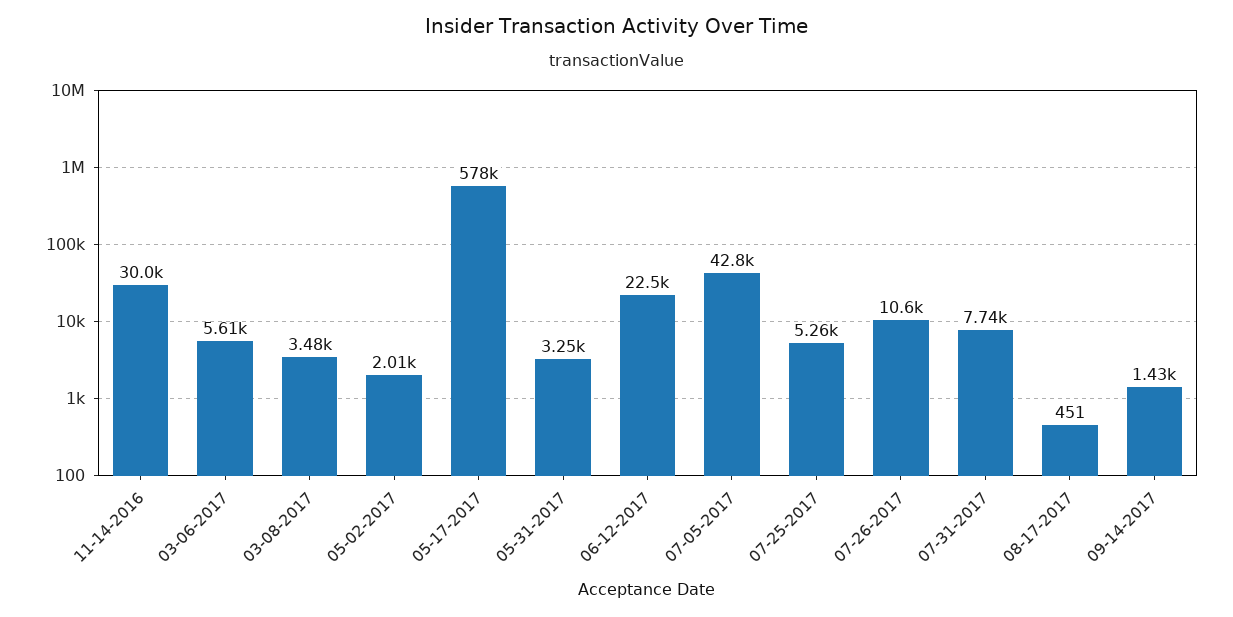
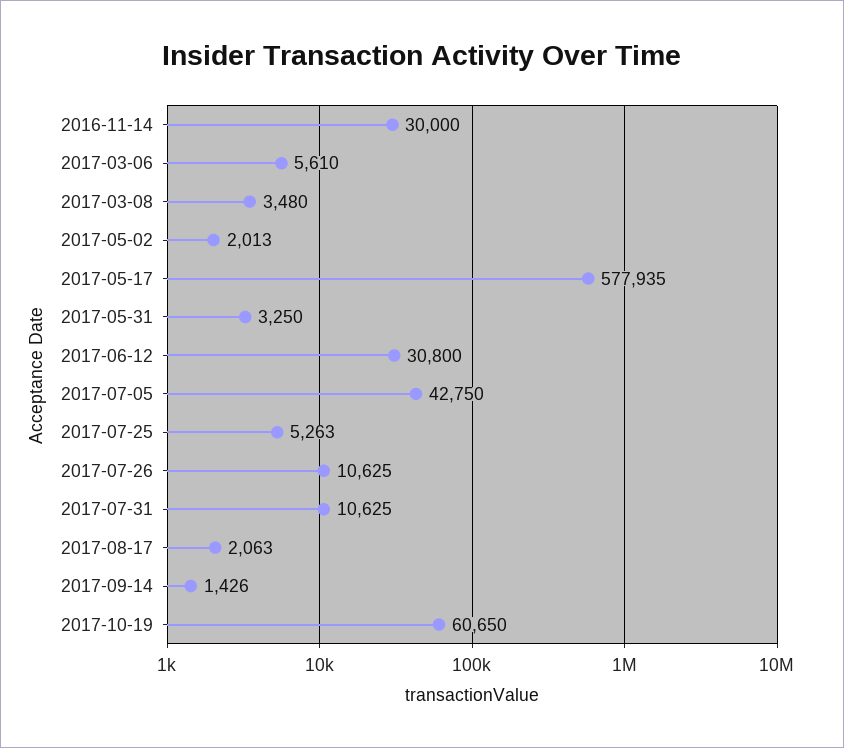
06-12-2017: 22500 -> 30800
07-31-2017: 7740 -> 10625
08-17-2017: 451 -> 2063
2017-10-19: none -> 60650

